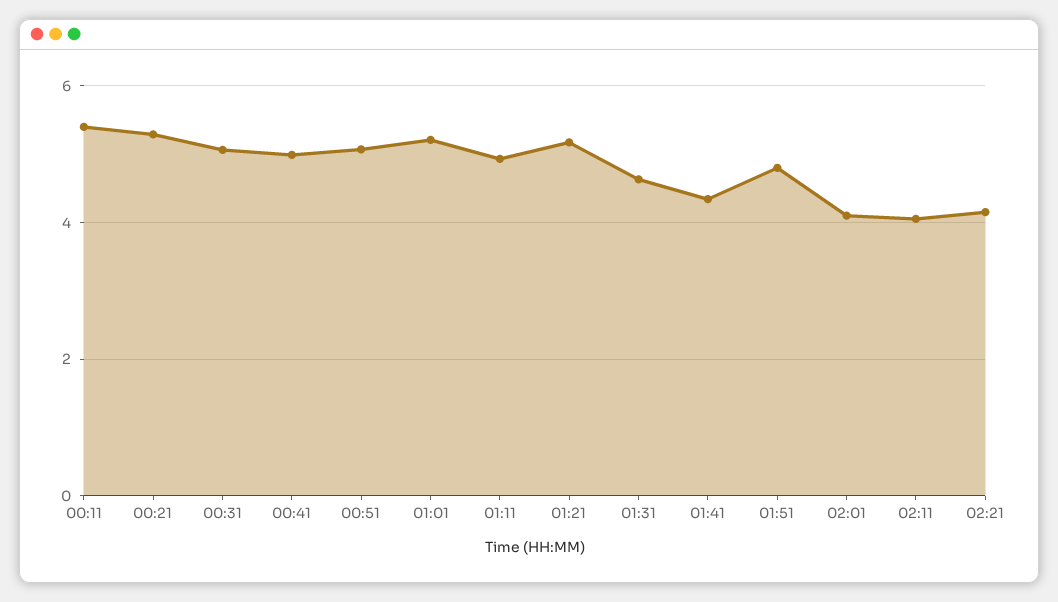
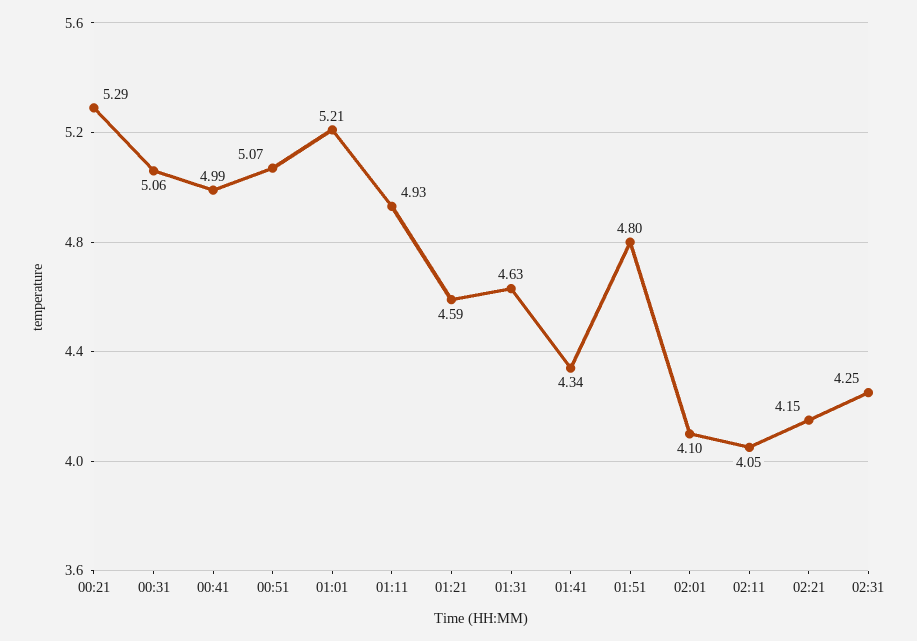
00:11: 5.4 -> none
01:21: 5.2 -> 4.59
02:31: none -> 4.25

